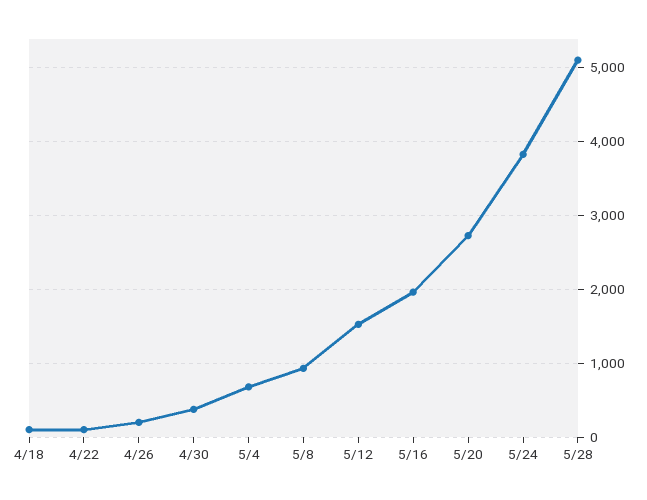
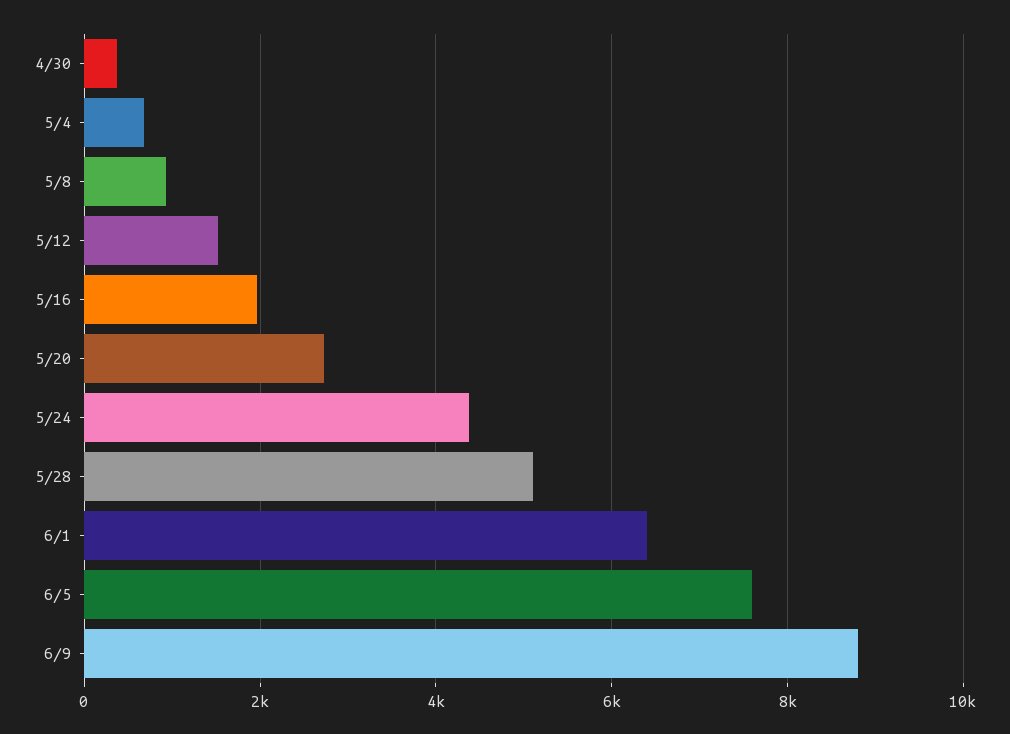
4/18: 100 -> none
4/22: 100 -> none
4/26: 200 -> none
5/24: 3800 -> 4400
6/1: none -> 6400
6/5: none -> 7600
6/9: none -> 8800

